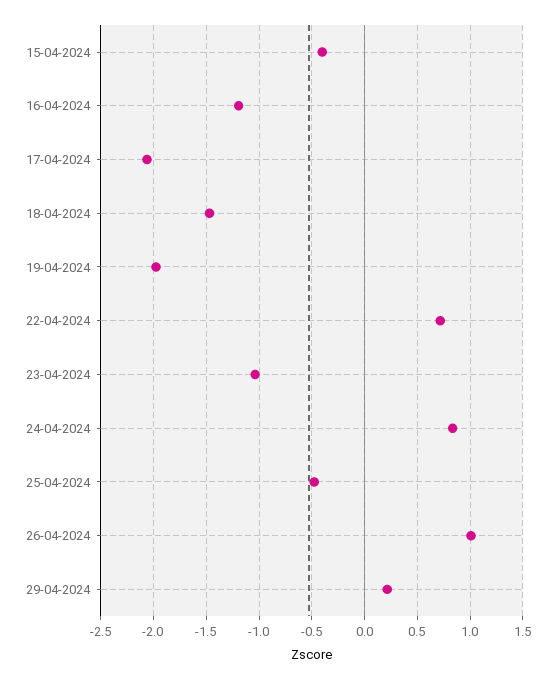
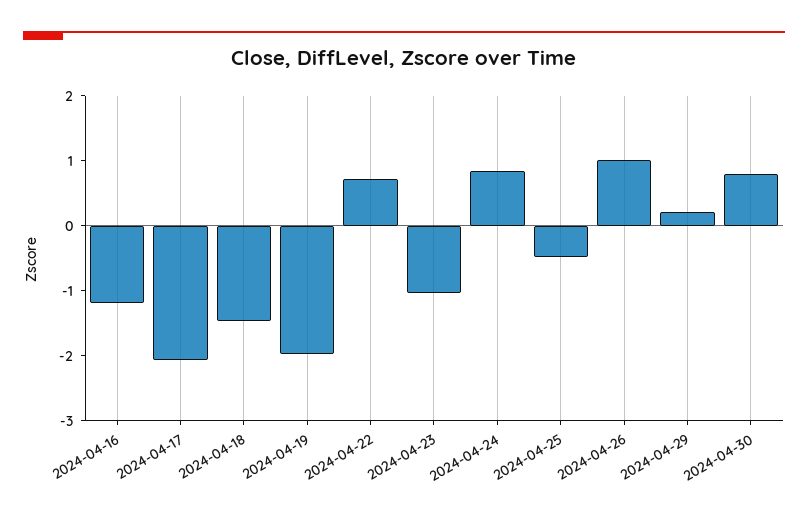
15-04-2024: -0.4 -> none
2024-04-30: none -> 0.8

